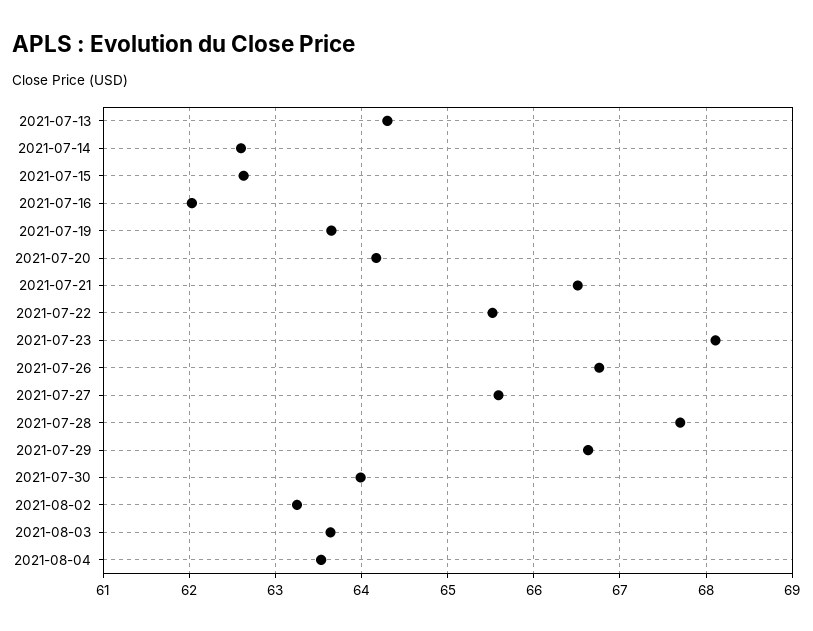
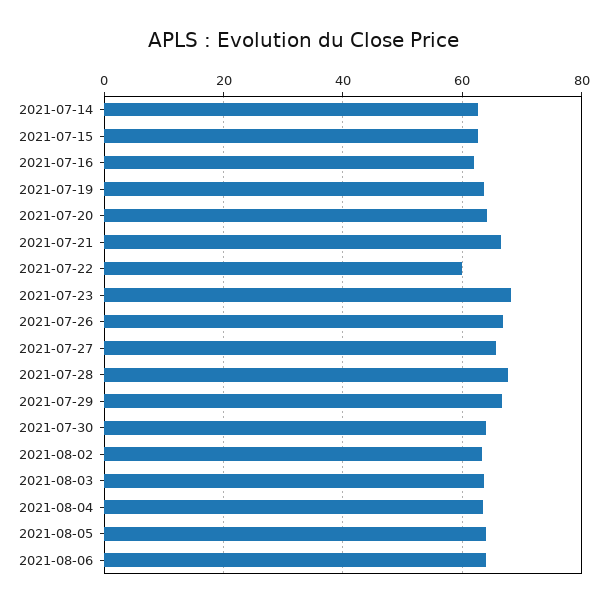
2021-07-13: 64.3 -> none
2021-07-22: 65.5 -> 60
2021-08-05: none -> 64
2021-08-06: none -> 64

